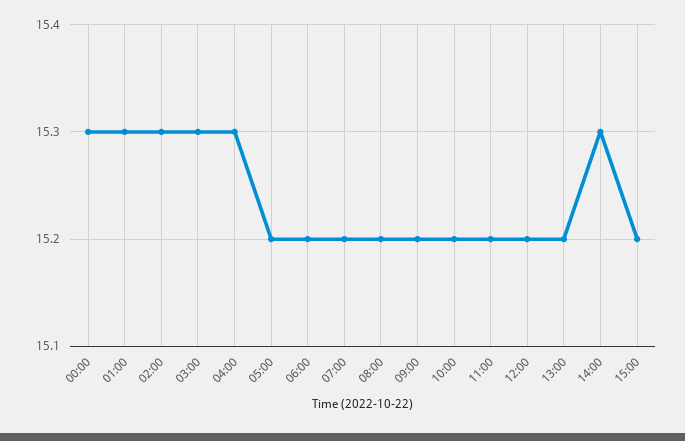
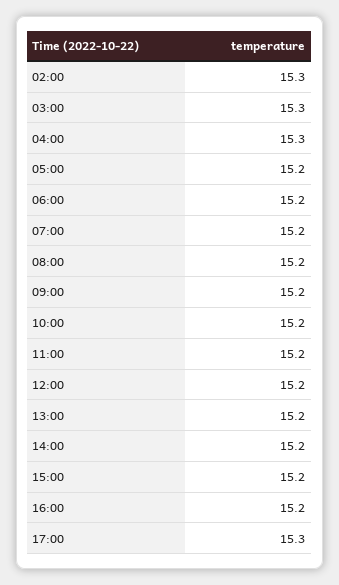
00:00: 15.3 -> none
01:00: 15.3 -> none
14:00: 15.3 -> 15.2
16:00: none -> 15.2
17:00: none -> 15.3

